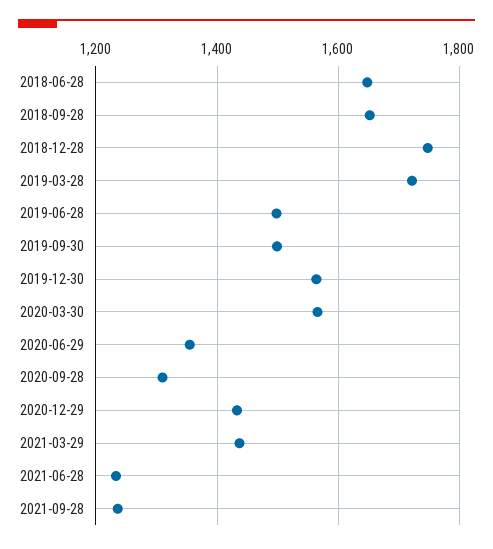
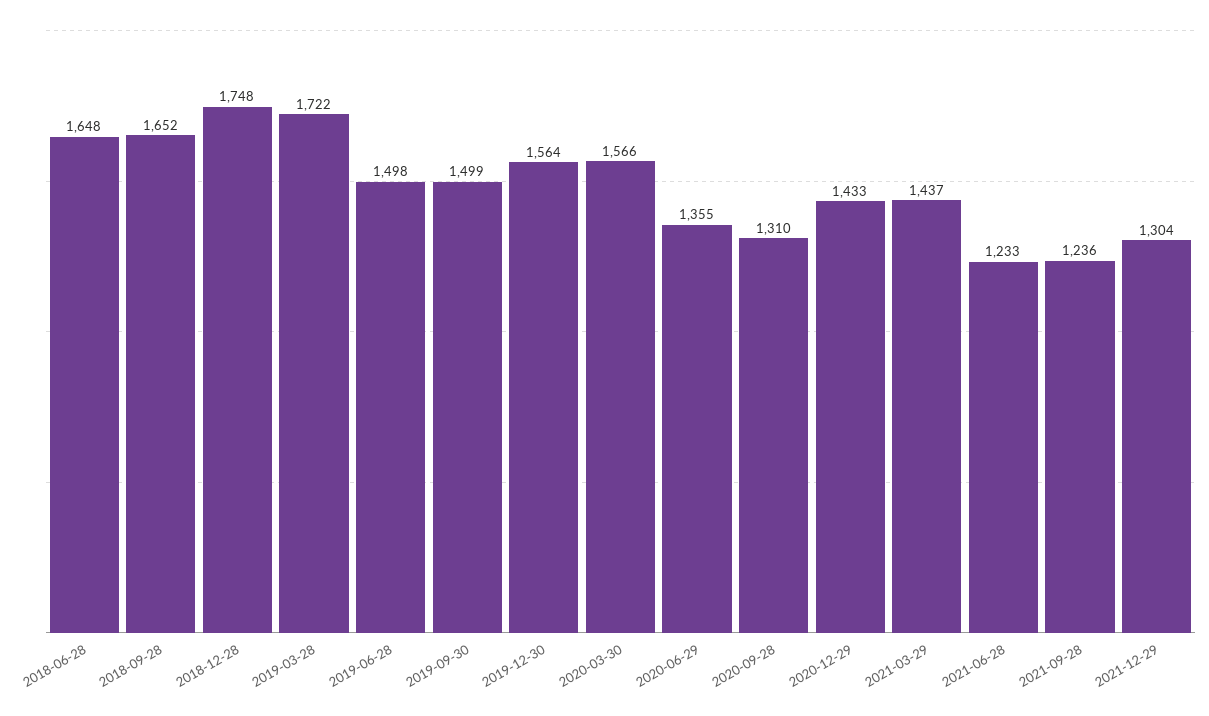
2021-12-29: none -> 1304

